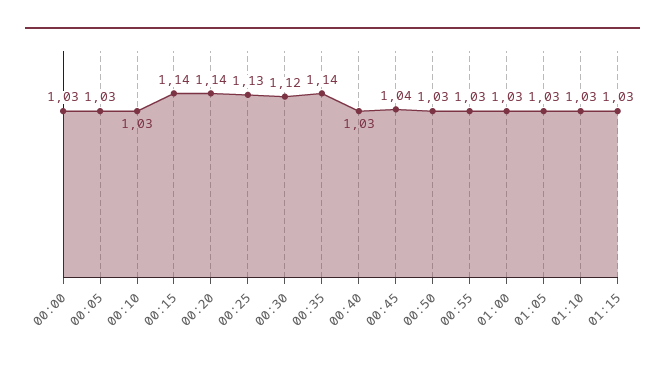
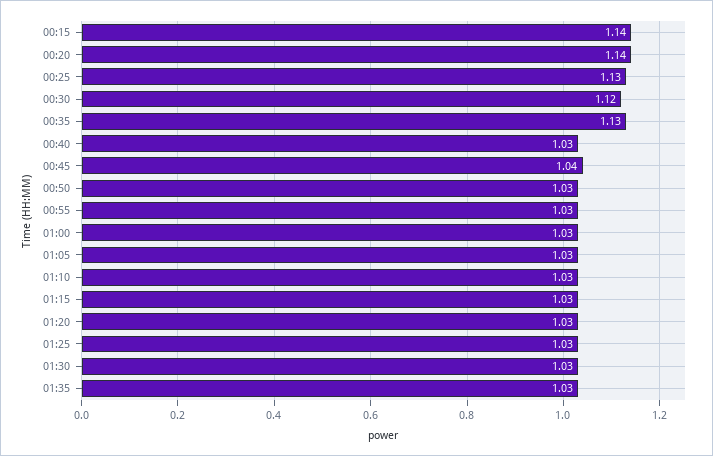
00:00: 1.03 -> none
00:05: 1.03 -> none
00:10: 1.03 -> none
00:35: 1.14 -> 1.13
01:20: none -> 1.03
01:25: none -> 1.03
01:30: none -> 1.03
01:35: none -> 1.03

